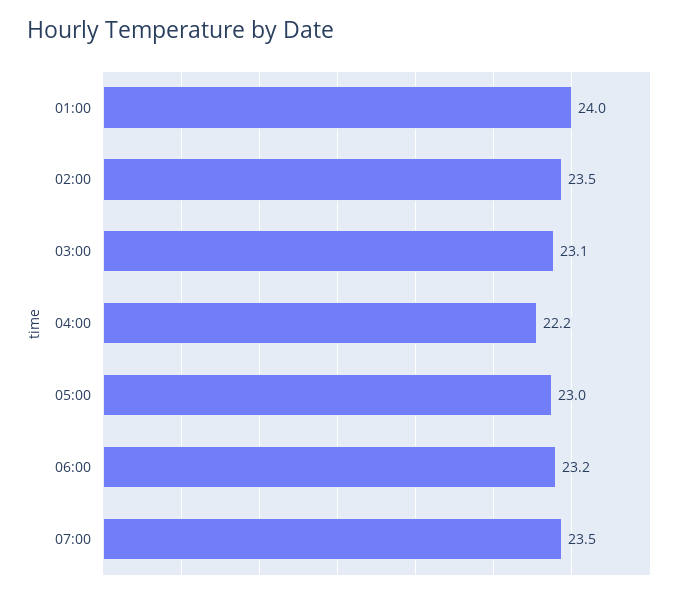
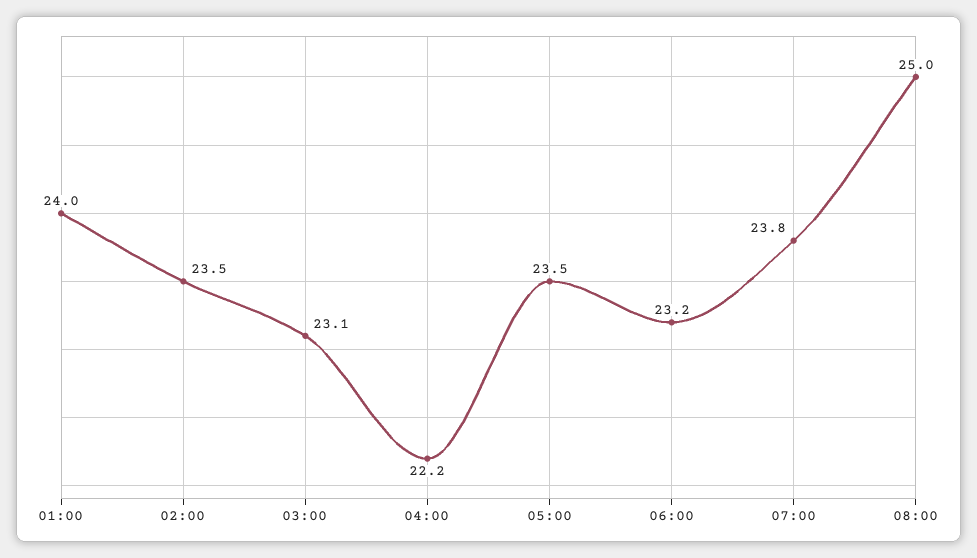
05:00: 23 -> 23.5
07:00: 23.5 -> 23.8
08:00: none -> 25

